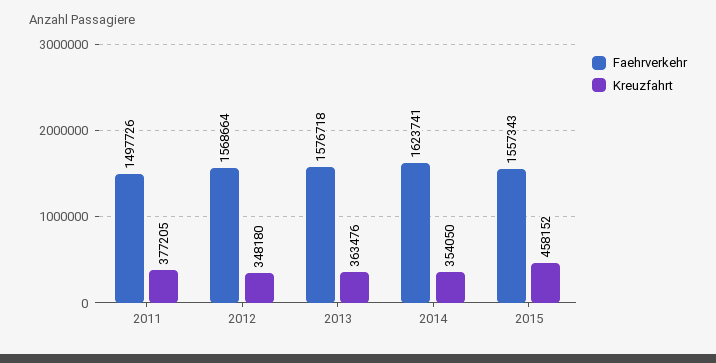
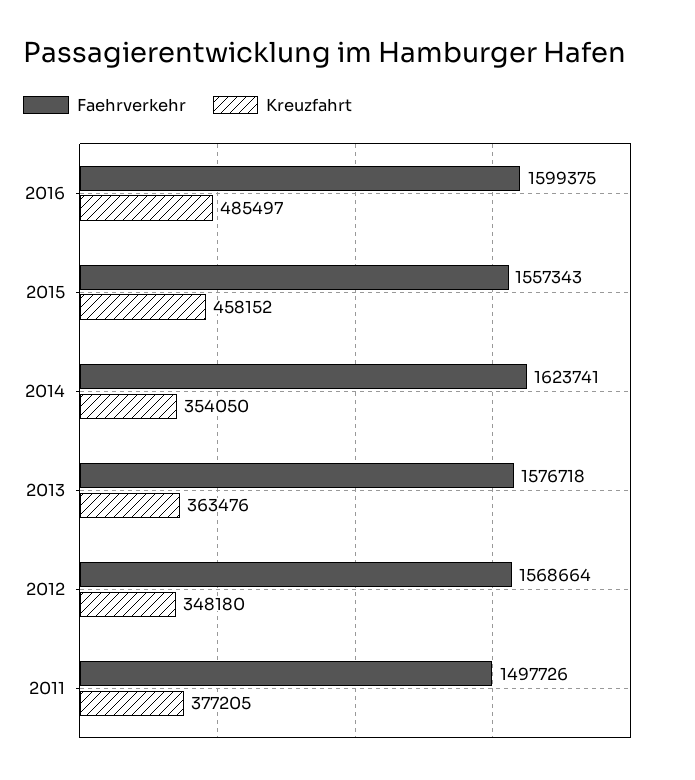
Faehrverkehr, 2016: none -> 1599375
Kreuzfahrt, 2016: none -> 485497

